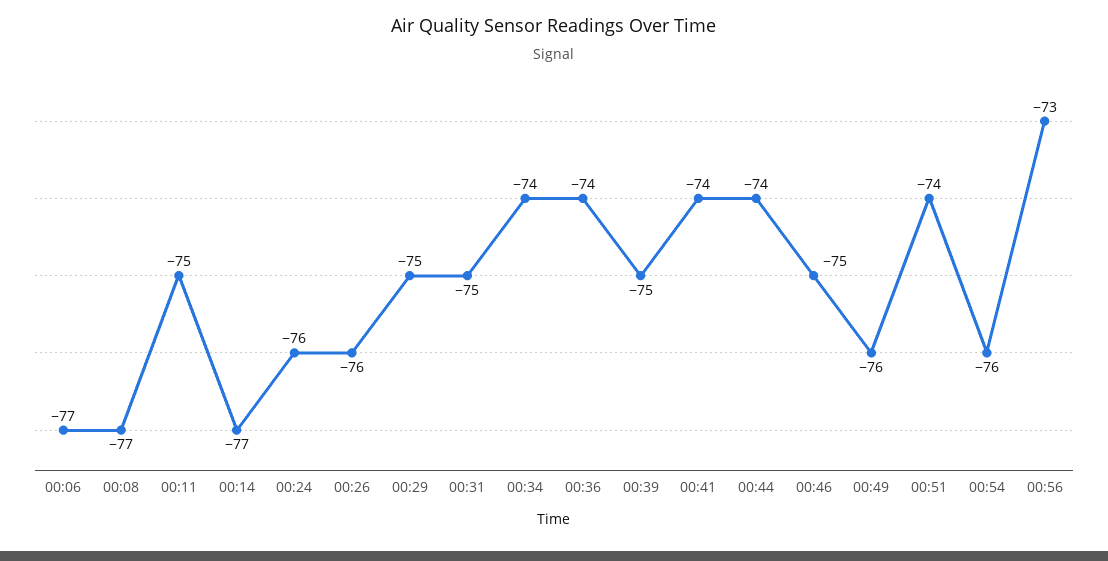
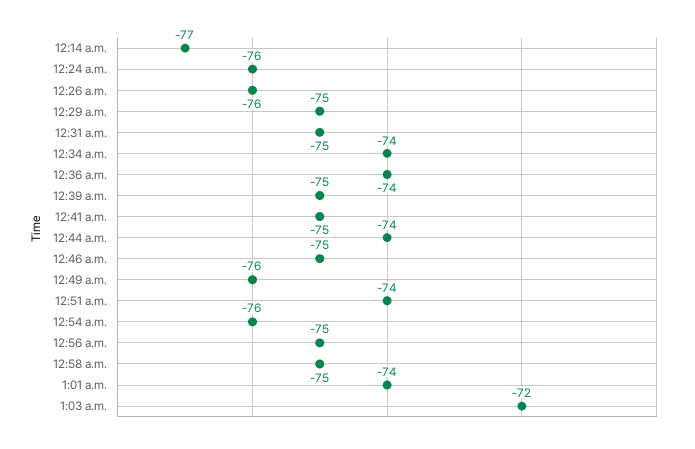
00:06: -77 -> none
00:08: -77 -> none
00:11: -75 -> none
00:41: -74 -> -75
00:56: -73 -> -75
12:58 a.m.: none -> -75
1:01 a.m.: none -> -74
1:03 a.m.: none -> -72

